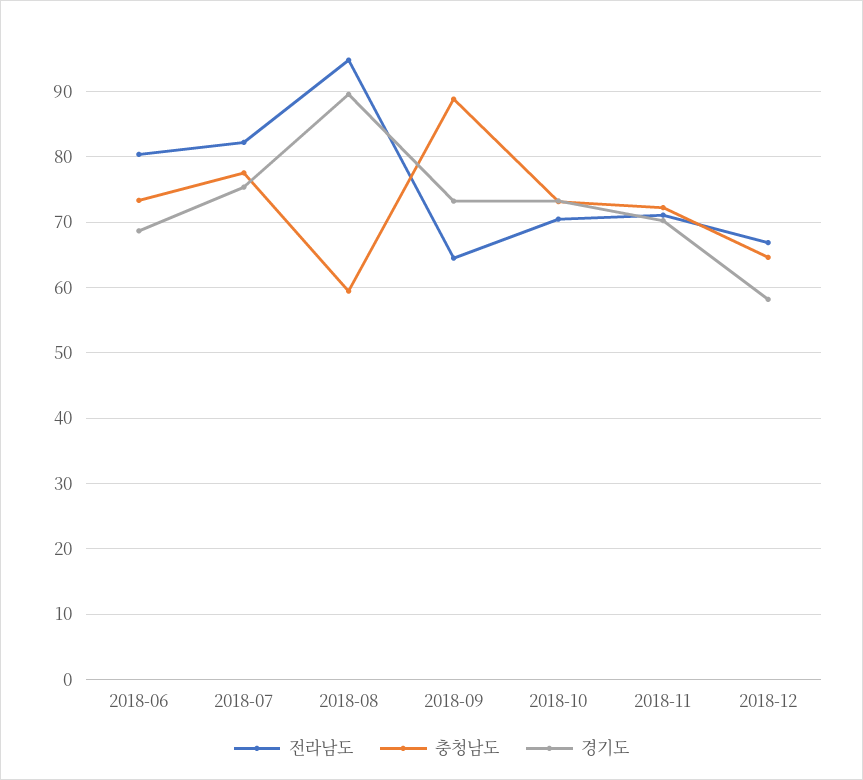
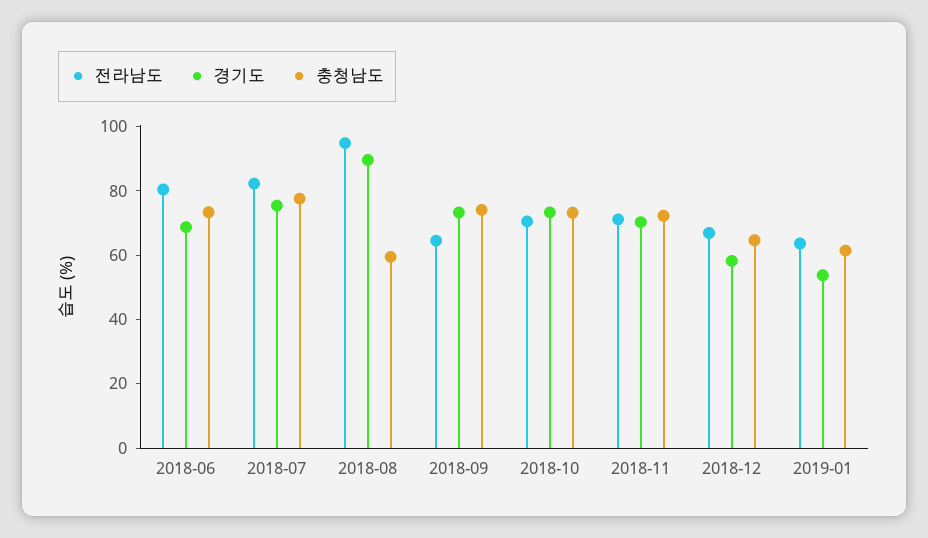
충청남도, 2018-09: 89 -> 75
전라남도, 2019-01: none -> 65
경기도, 2019-01: none -> 55
충청남도, 2019-01: none -> 60

